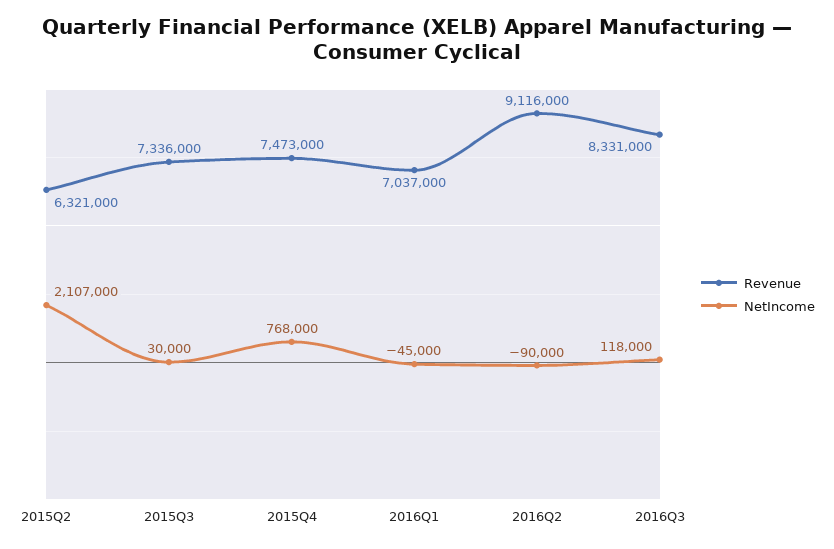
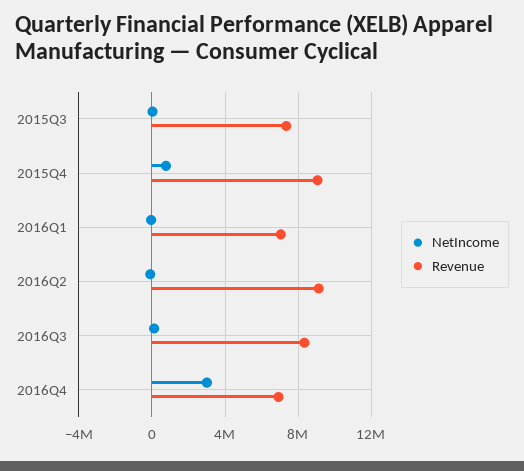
Revenue, 2015Q2: 6321000 -> none
NetIncome, 2015Q2: 2107000 -> none
Revenue, 2015Q4: 7473000 -> 9000000
NetIncome, 2016Q4: none -> 3000000
Revenue, 2016Q4: none -> 7000000

